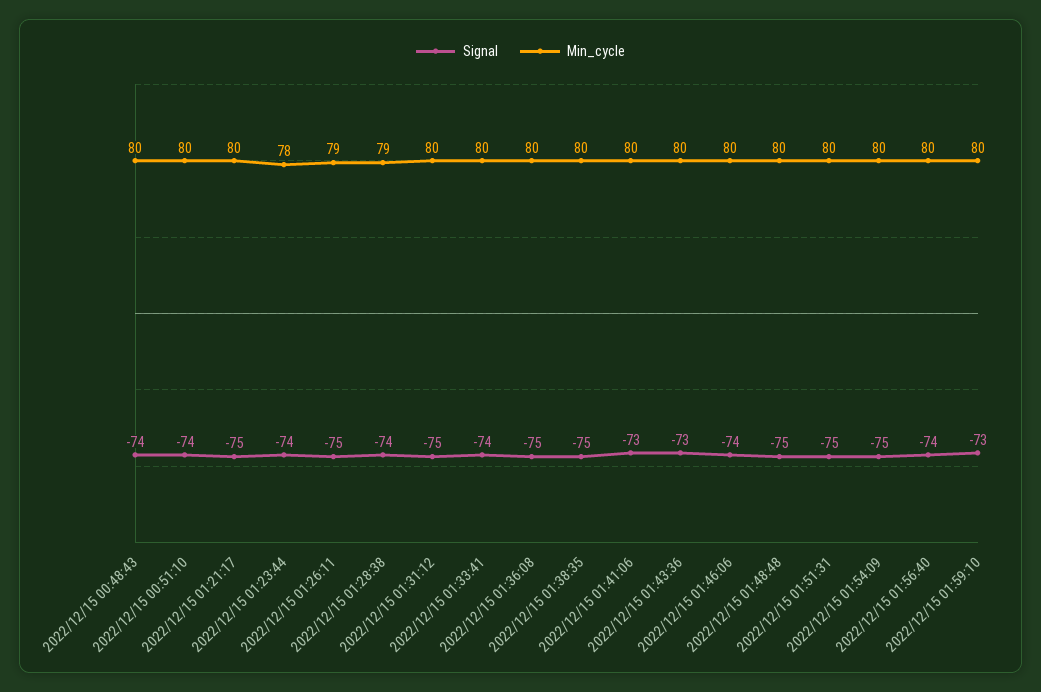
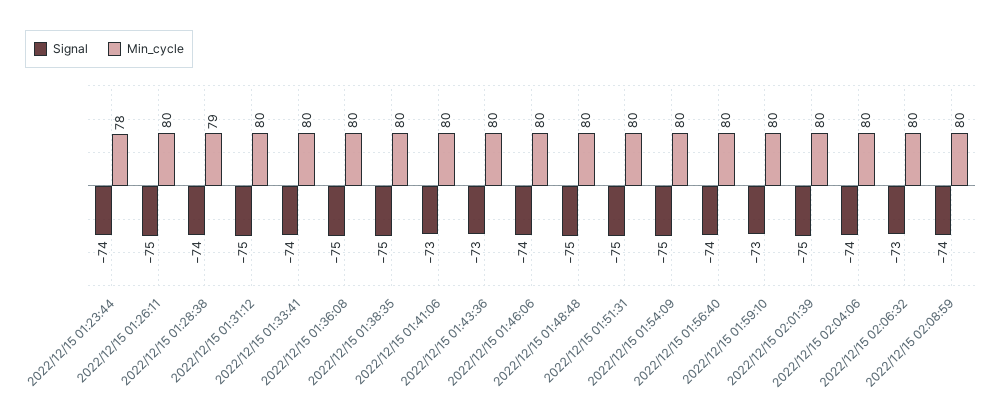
Signal, 2022/12/15 00:48:43: -74 -> none
Min_cycle, 2022/12/15 00:48:43: 80 -> none
Signal, 2022/12/15 00:51:10: -74 -> none
Min_cycle, 2022/12/15 00:51:10: 80 -> none
Signal, 2022/12/15 01:21:17: -75 -> none
Min_cycle, 2022/12/15 01:21:17: 80 -> none
Min_cycle, 2022/12/15 01:26:11: 79 -> 80
Signal, 2022/12/15 02:01:39: none -> -75
Min_cycle, 2022/12/15 02:01:39: none -> 80
Signal, 2022/12/15 02:04:06: none -> -74
Min_cycle, 2022/12/15 02:04:06: none -> 80
Signal, 2022/12/15 02:06:32: none -> -73
Min_cycle, 2022/12/15 02:06:32: none -> 80
Signal, 2022/12/15 02:08:59: none -> -74
Min_cycle, 2022/12/15 02:08:59: none -> 80

